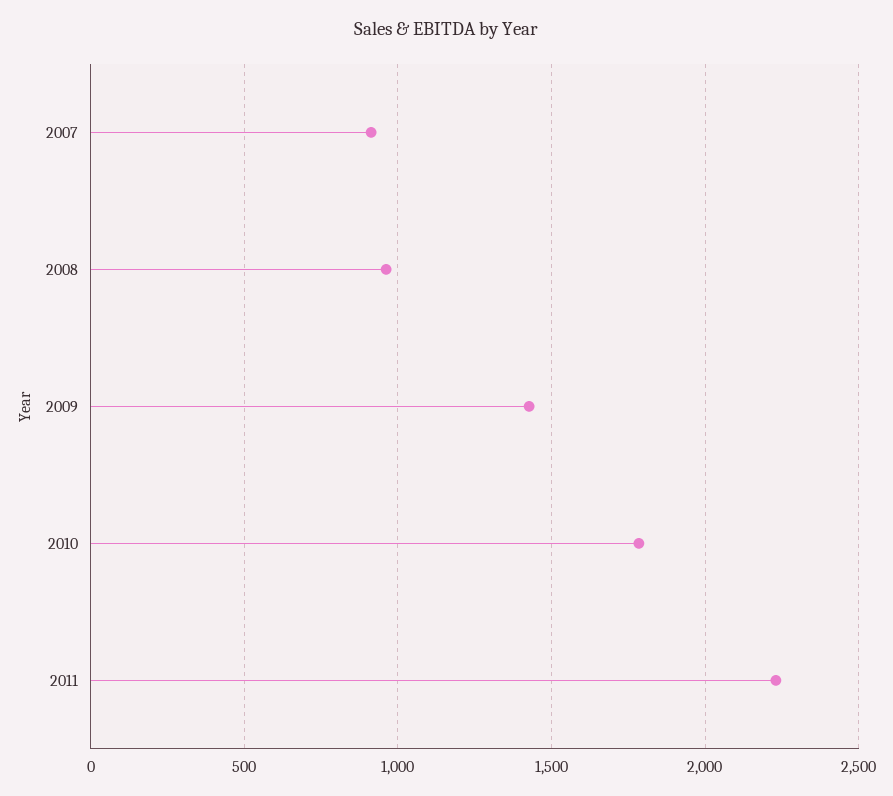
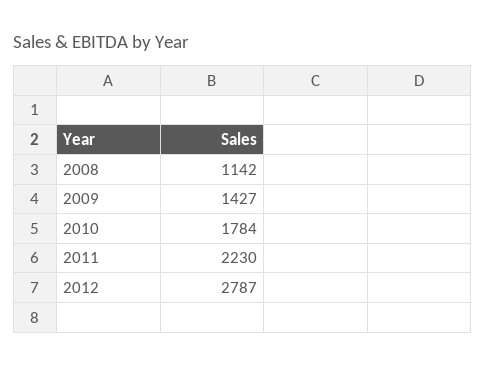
2007: 900 -> none
2008: 950 -> 1142
2012: none -> 2787

